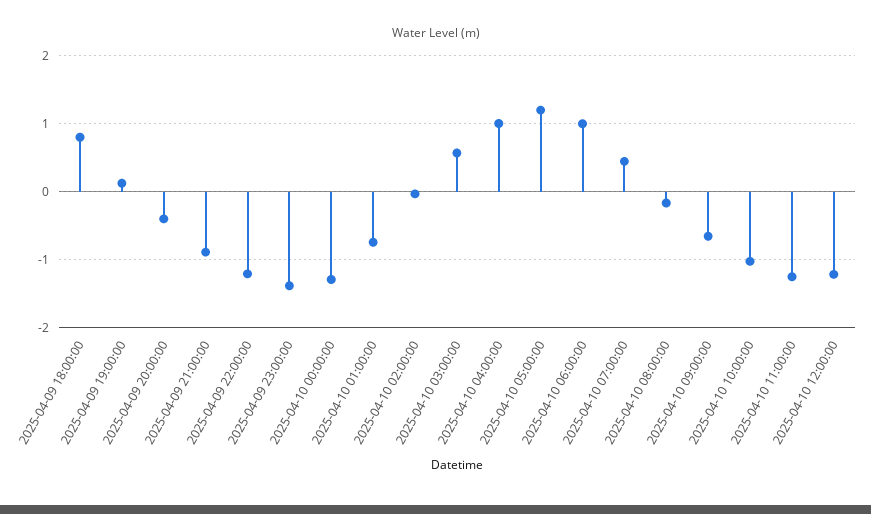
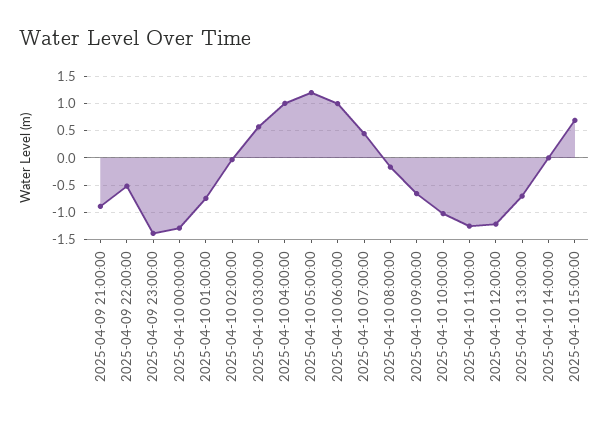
2025-04-09 18:00:00: 0.8 -> none
2025-04-09 19:00:00: 0.1 -> none
2025-04-09 20:00:00: -0.4 -> none
2025-04-09 22:00:00: -1.2 -> -0.5
2025-04-10 13:00:00: none -> -0.75
2025-04-10 14:00:00: none -> 0
2025-04-10 15:00:00: none -> 0.75

